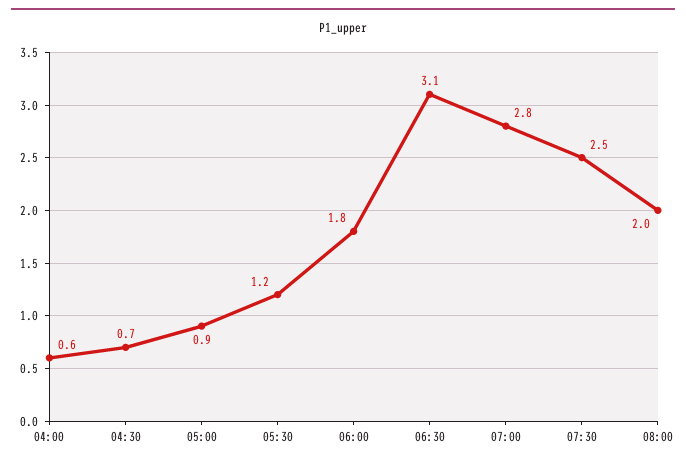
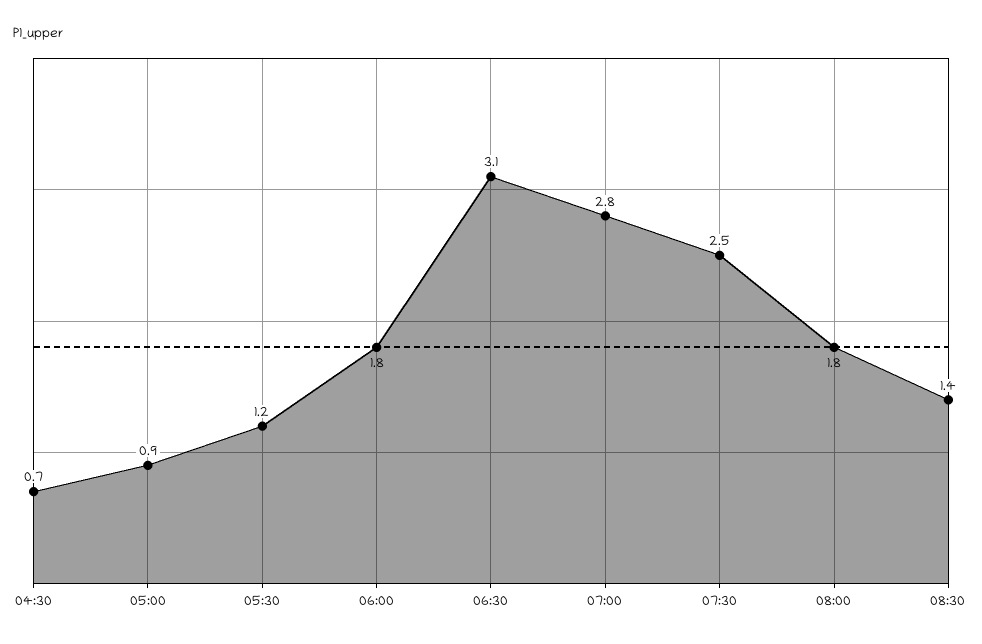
04:00: 0.6 -> none
08:00: 2 -> 1.8
08:30: none -> 1.4

